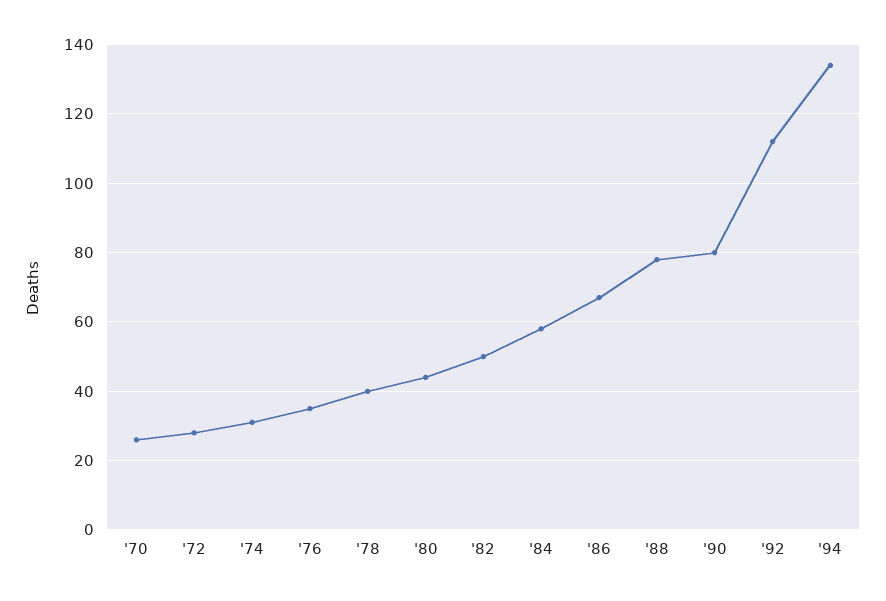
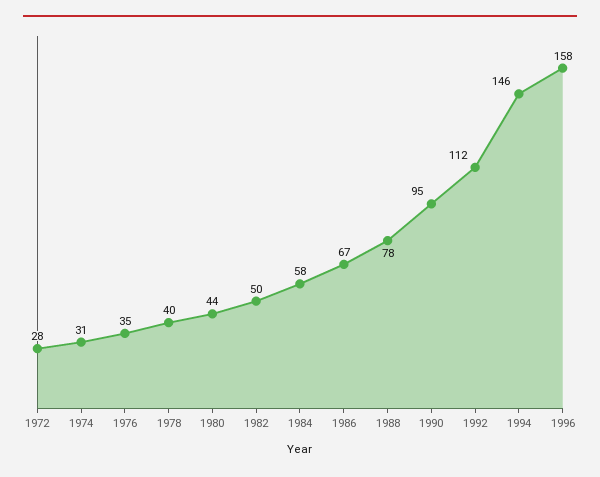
'70: 25 -> none
'90: 80 -> 95
'94: 135 -> 146
1996: none -> 158

